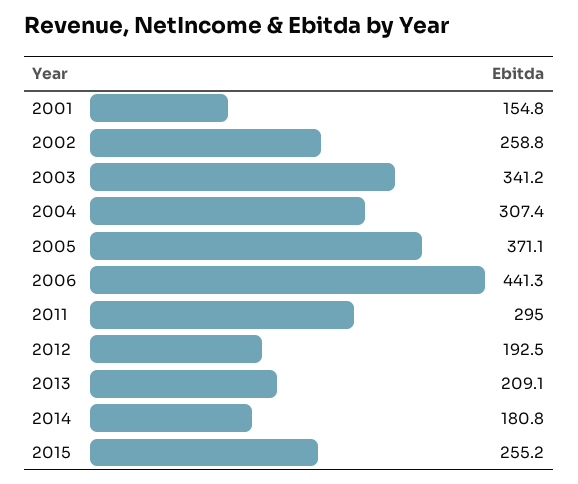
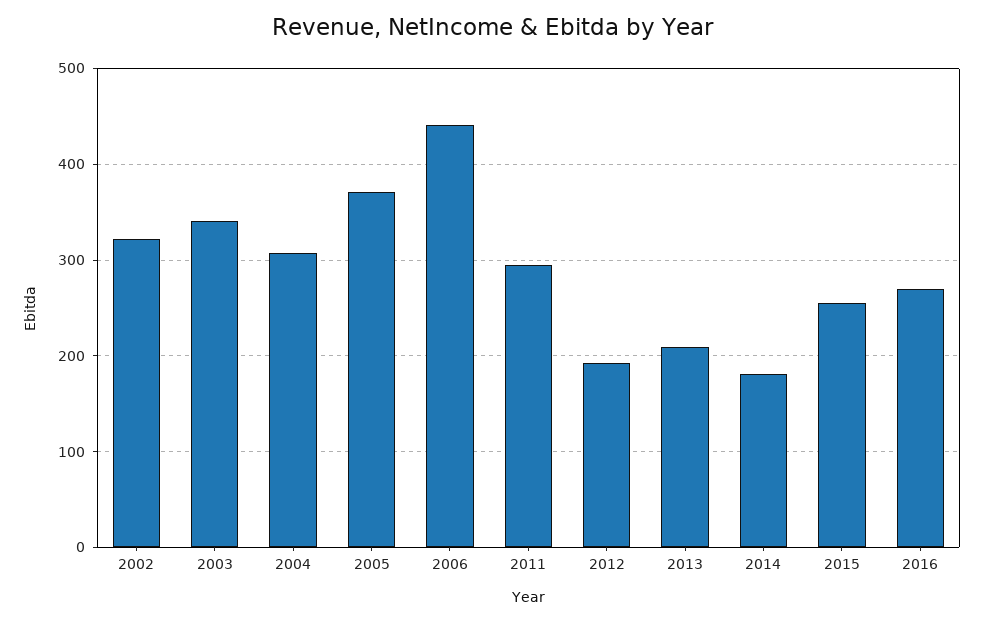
2001: 154.8 -> none
2002: 258.8 -> 320
2016: none -> 270

